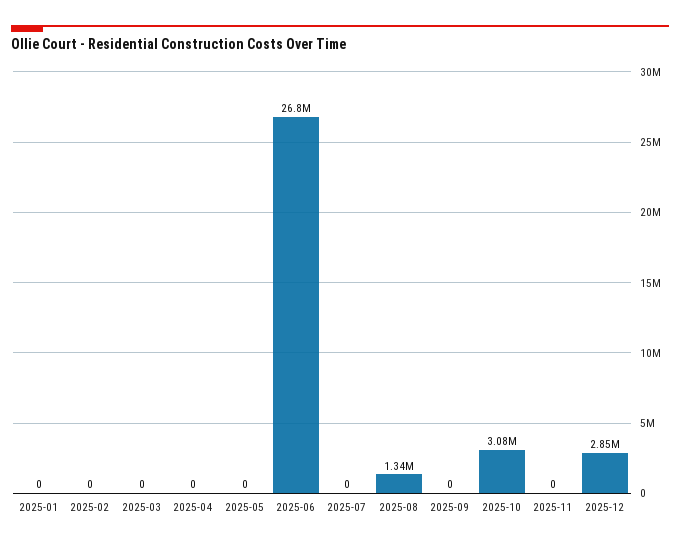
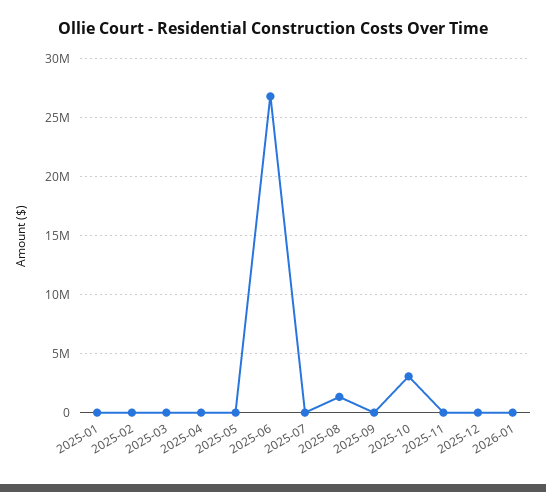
2025-12: 2850000 -> 0
2026-01: none -> 0

